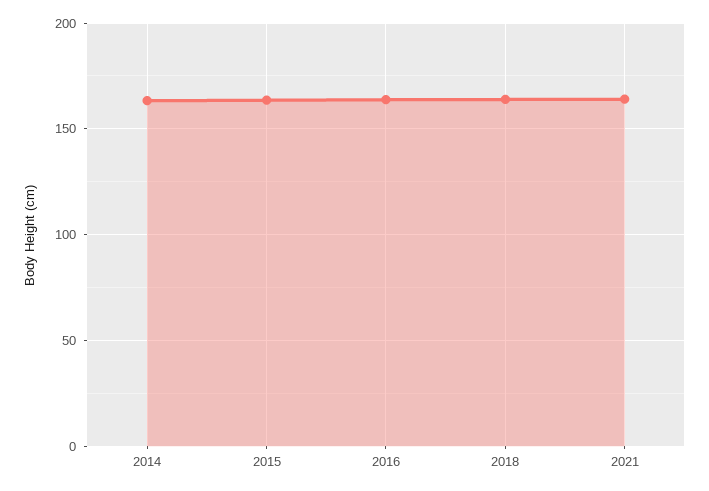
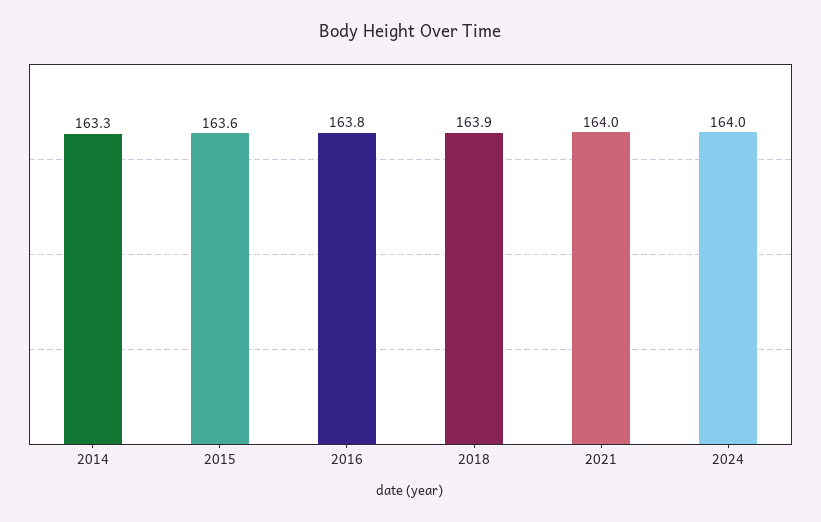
2024: none -> 164

